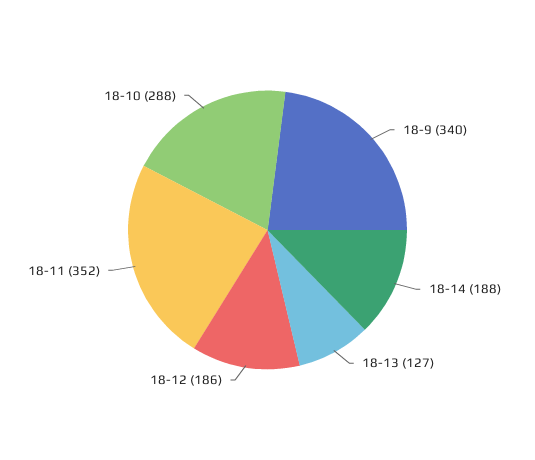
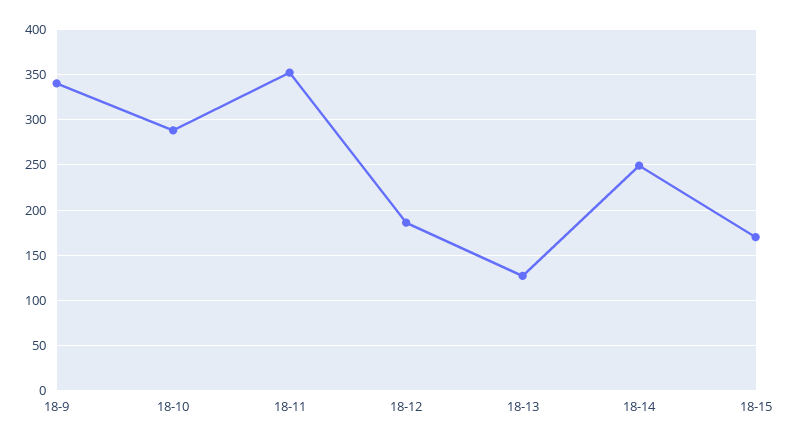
18-14: 188 -> 250
18-15: none -> 170

